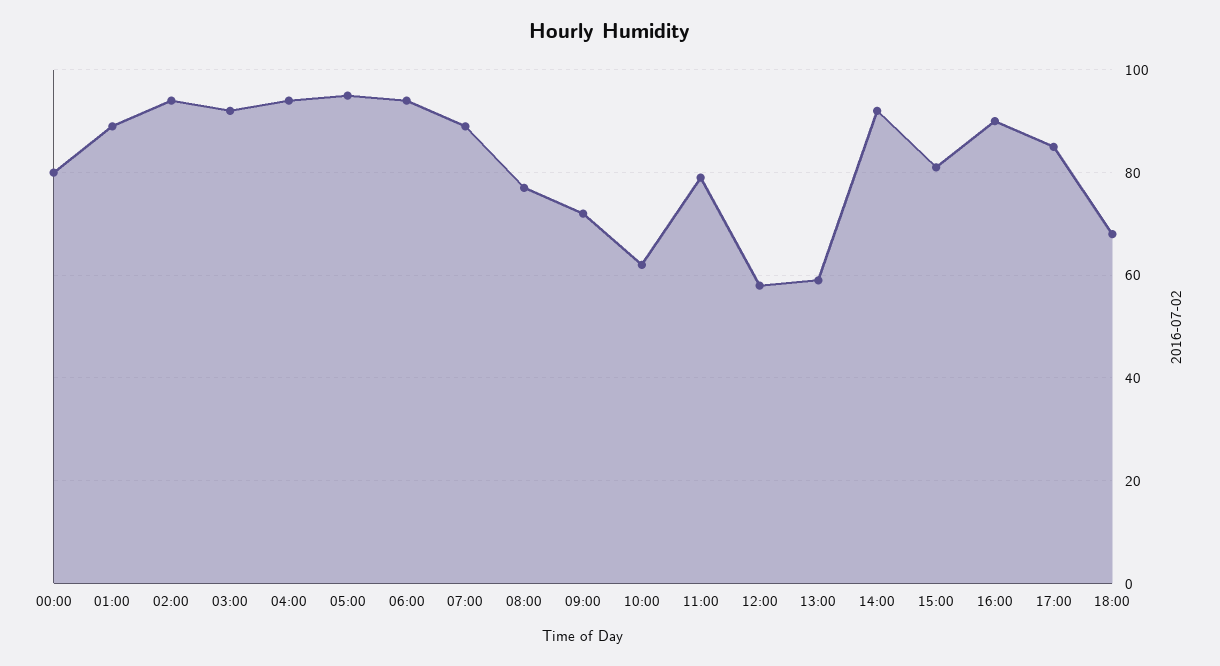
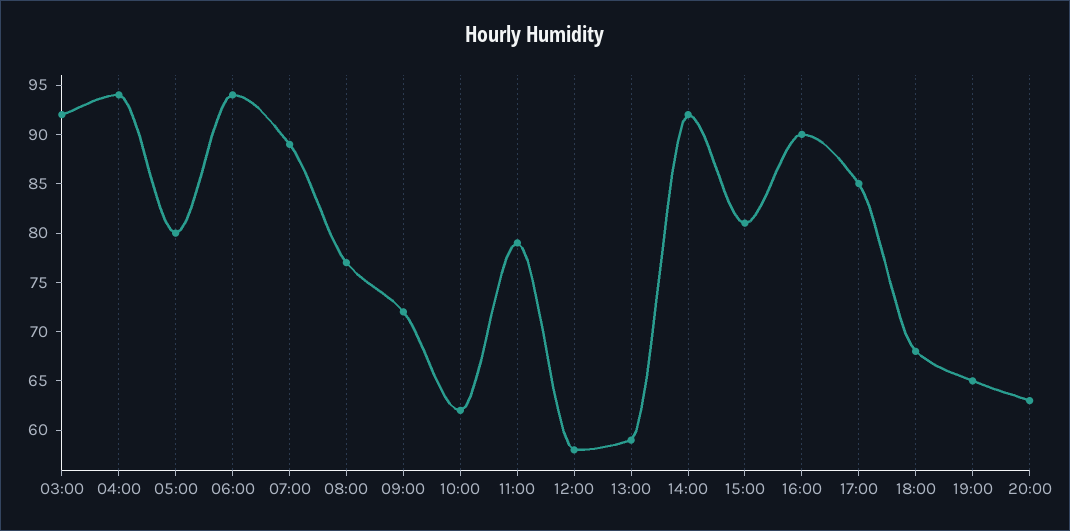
00:00: 80 -> none
01:00: 90 -> none
02:00: 95 -> none
05:00: 95 -> 80
19:00: none -> 65
20:00: none -> 63

